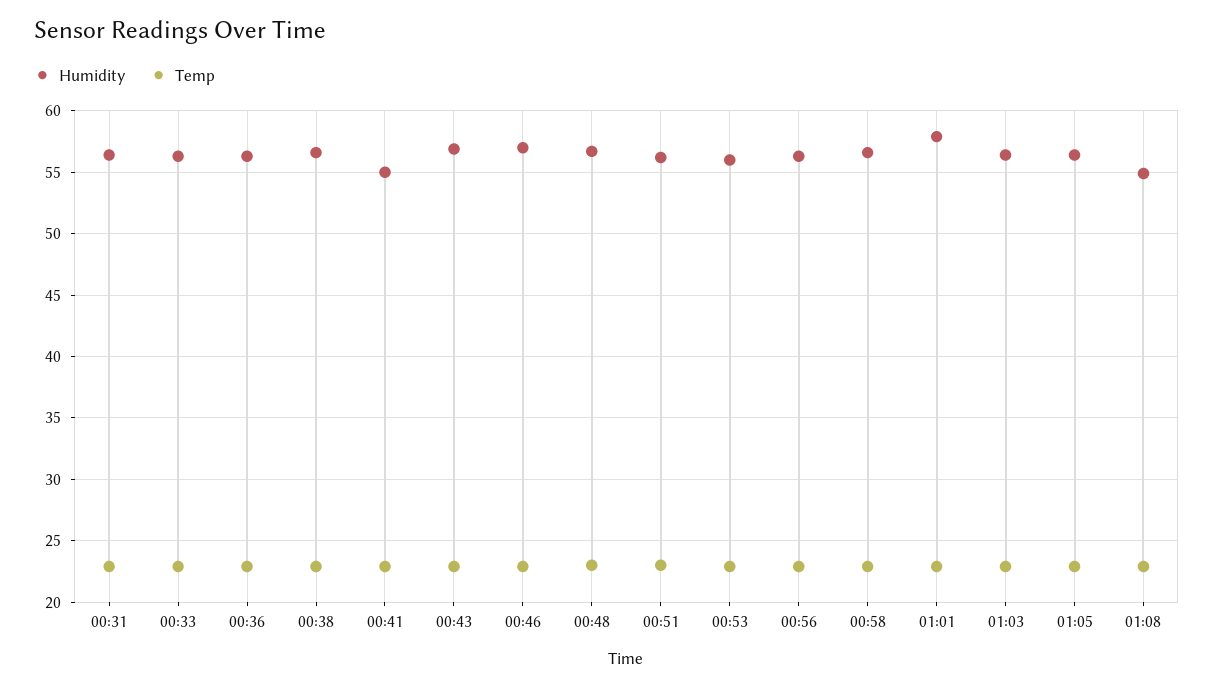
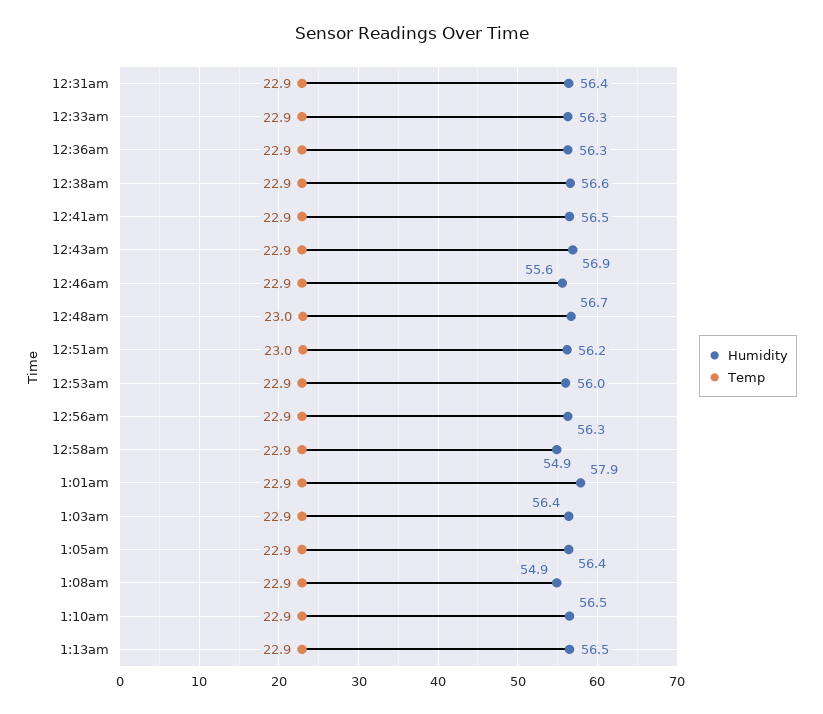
Humidity, 00:41: 55 -> 56.5
Humidity, 00:46: 57 -> 55.6
Humidity, 00:58: 56.5 -> 54.9
Humidity, 1:10am: none -> 56.5
Temp, 1:10am: none -> 22.9
Humidity, 1:13am: none -> 56.5
Temp, 1:13am: none -> 22.9

